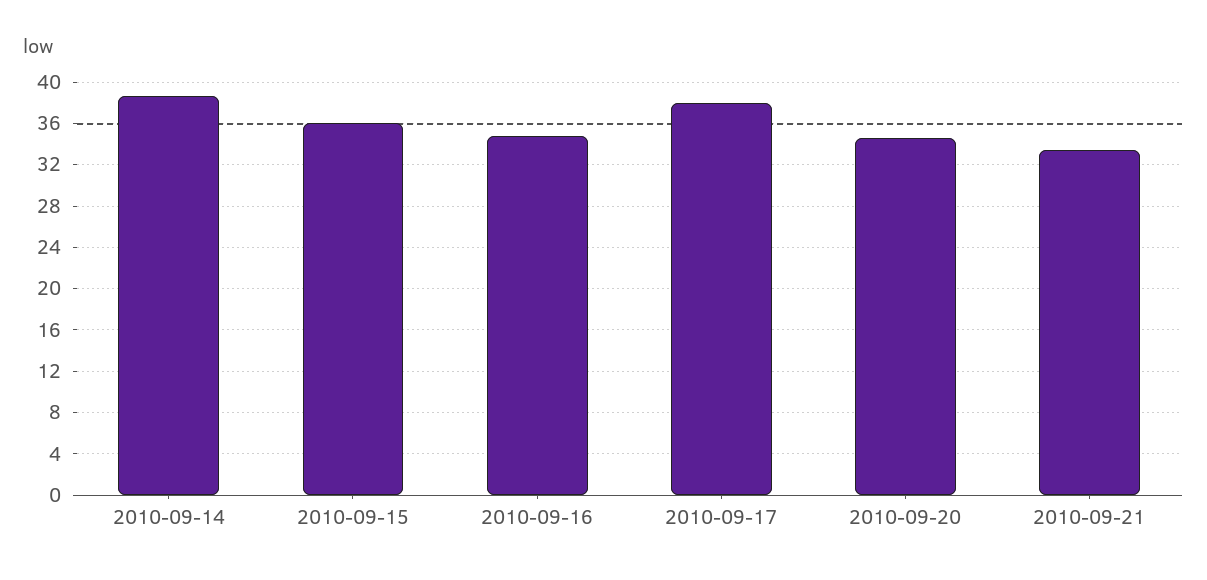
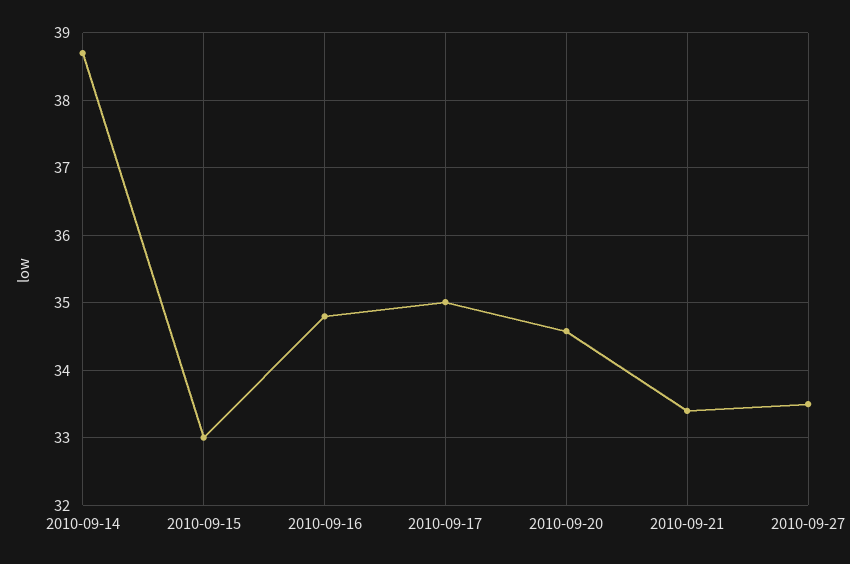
2010-09-15: 36 -> 33
2010-09-17: 38 -> 35
2010-09-27: none -> 33.5

